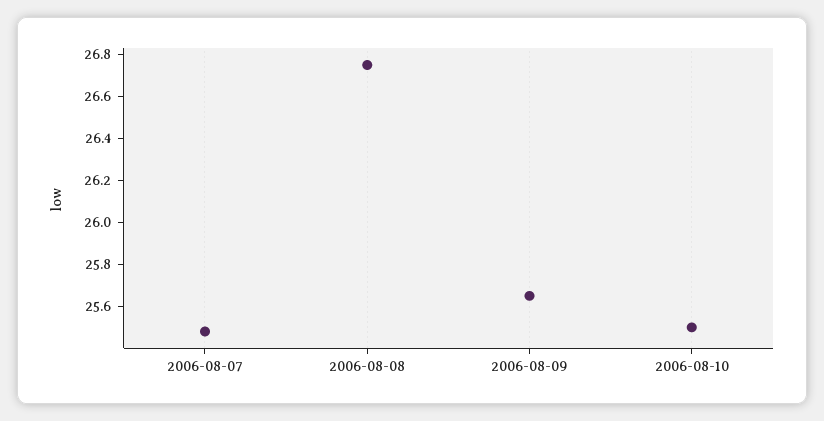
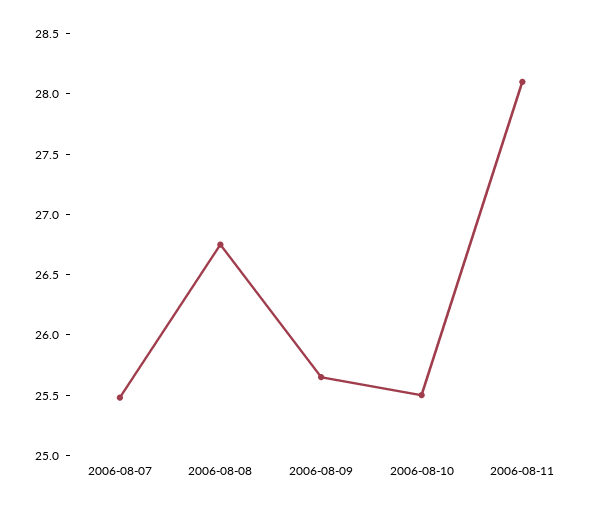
2006-08-11: none -> 28.1

